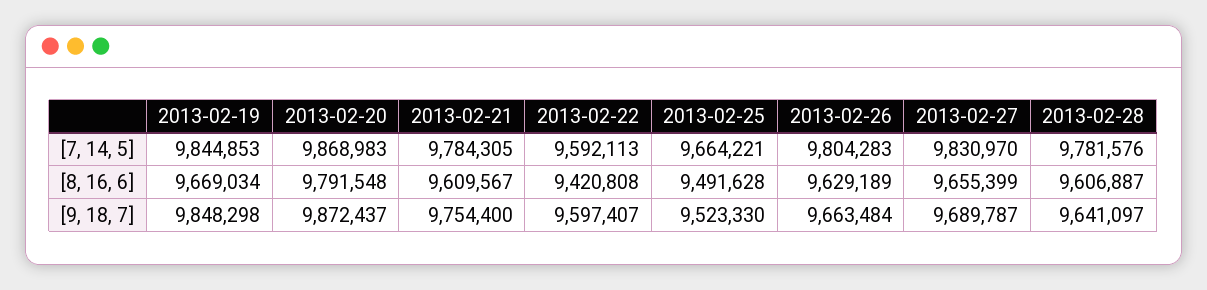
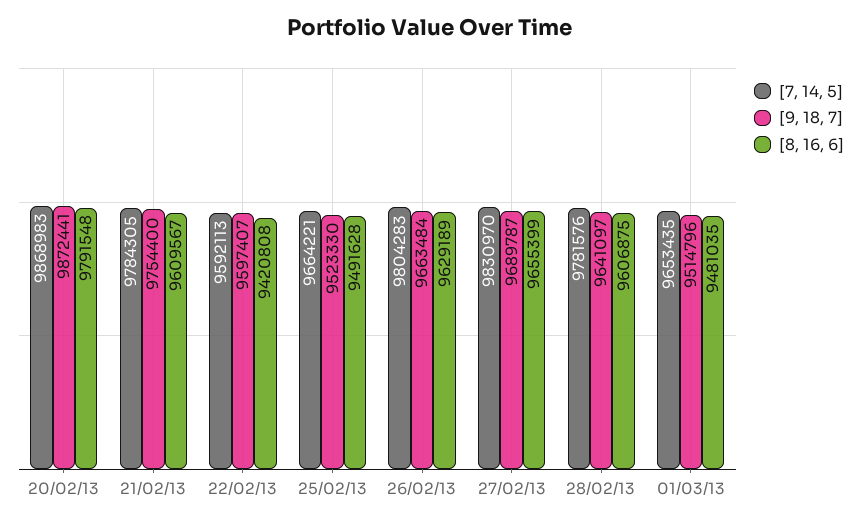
[7, 14, 5], 2013-02-19: 9844853 -> none
[8, 16, 6], 2013-02-19: 9669034 -> none
[8, 16, 6], 2013-02-28: 9606887 -> 9606875
[9, 18, 7], 2013-02-19: 9848298 -> none
[9, 18, 7], 2013-02-20: 9872437 -> 9872441
[7, 14, 5], 01/03/13: none -> 9653435
[9, 18, 7], 01/03/13: none -> 9514796
[8, 16, 6], 01/03/13: none -> 9481035

